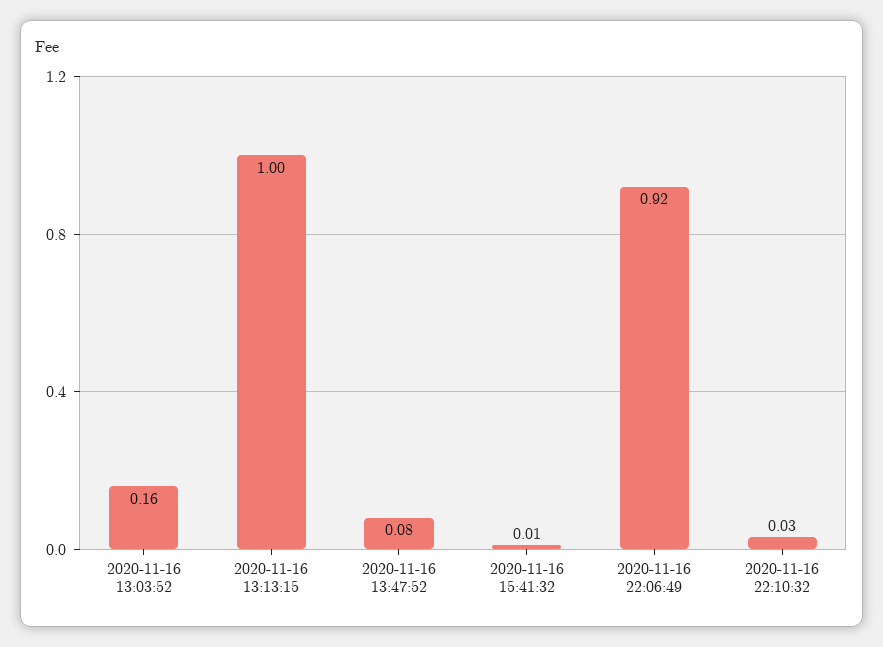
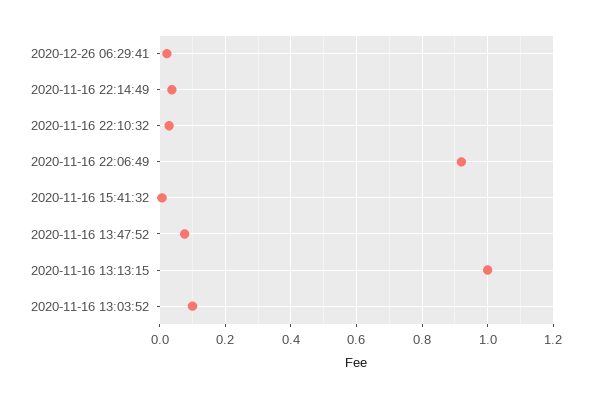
2020-11-16 13:03:52: 0.16 -> 0.1
2020-12-26 06:29:41: none -> 0.02
2020-11-16 22:14:49: none -> 0.04

